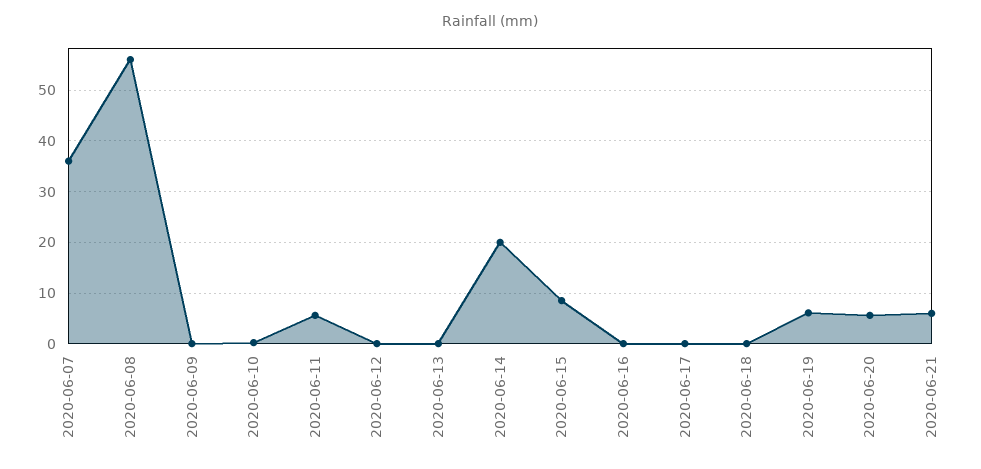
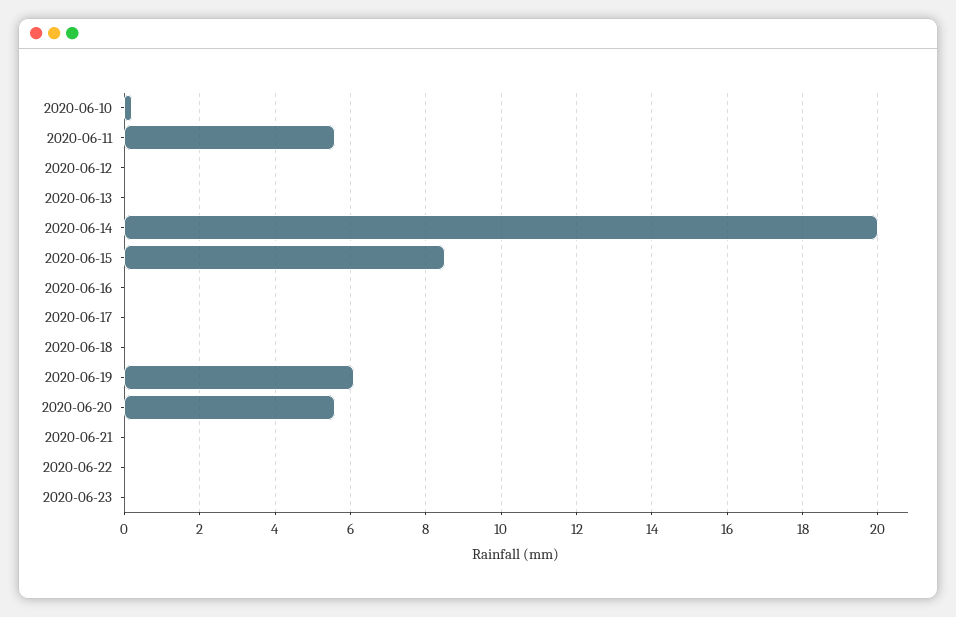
2020-06-07: 36 -> none
2020-06-08: 56 -> none
2020-06-09: 0 -> none
2020-06-21: 6 -> 0
2020-06-22: none -> 0
2020-06-23: none -> 0

